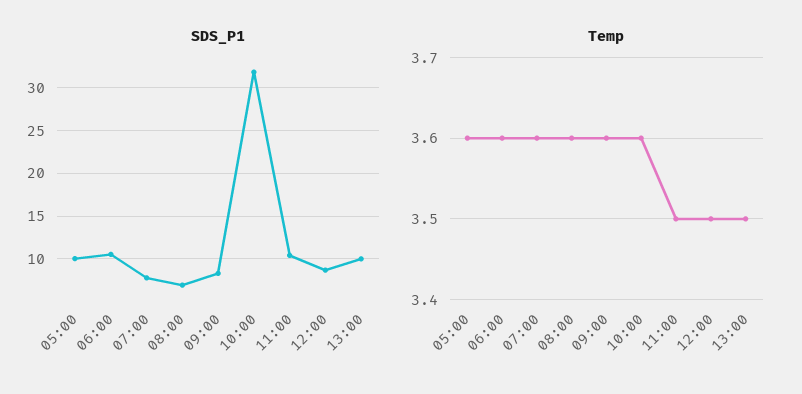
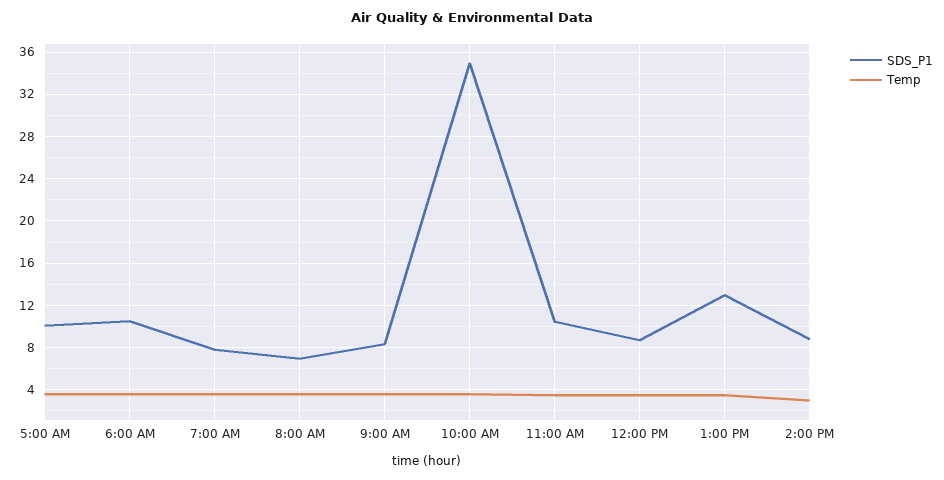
SDS_P1, 10:00: 32 -> 35
SDS_P1, 13:00: 10 -> 13
SDS_P1, 2:00 PM: none -> 9
Temp, 2:00 PM: none -> 3

